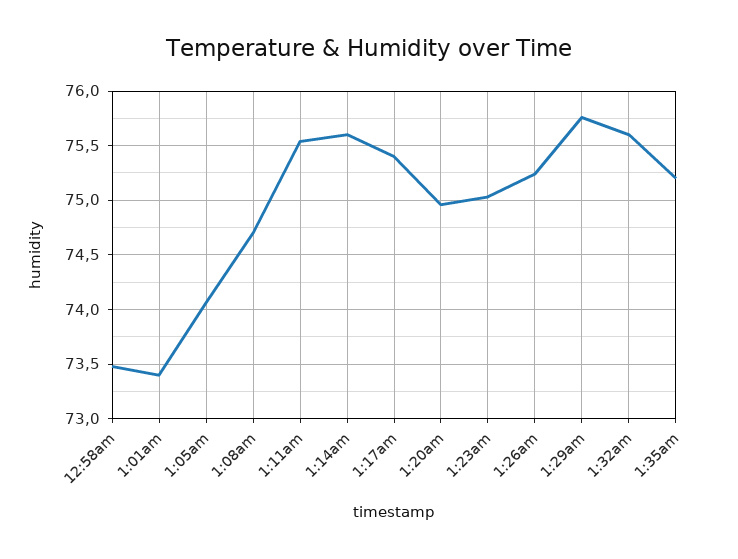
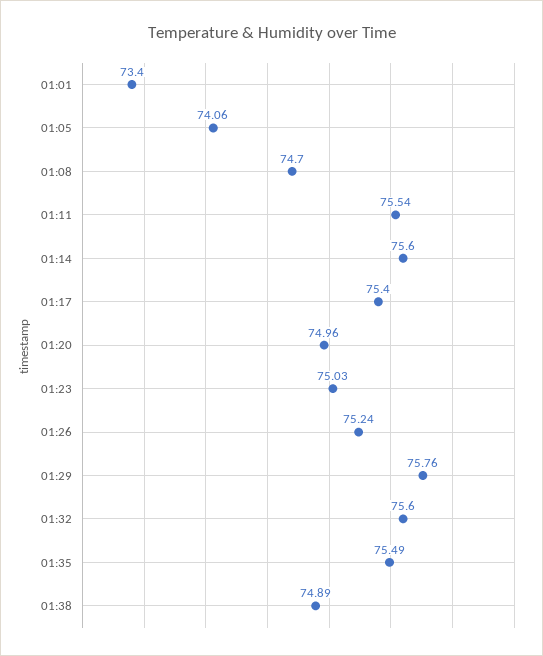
12:58am: 73.5 -> none
1:35am: 75.2 -> 75.49
01:38: none -> 74.89

